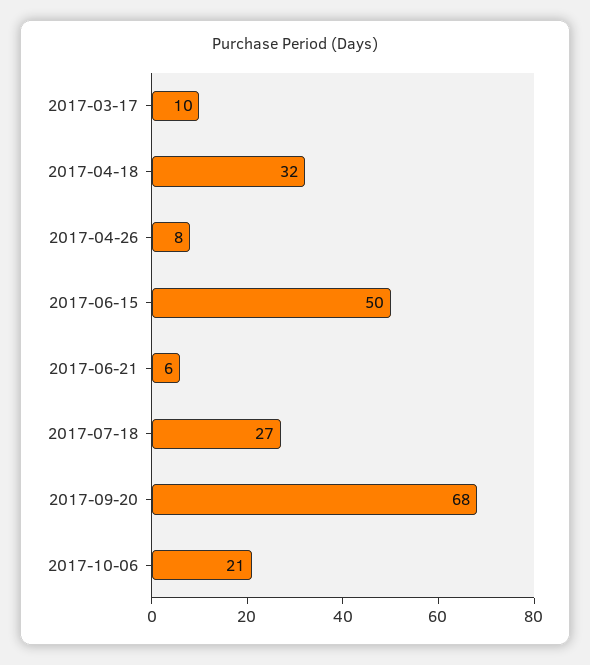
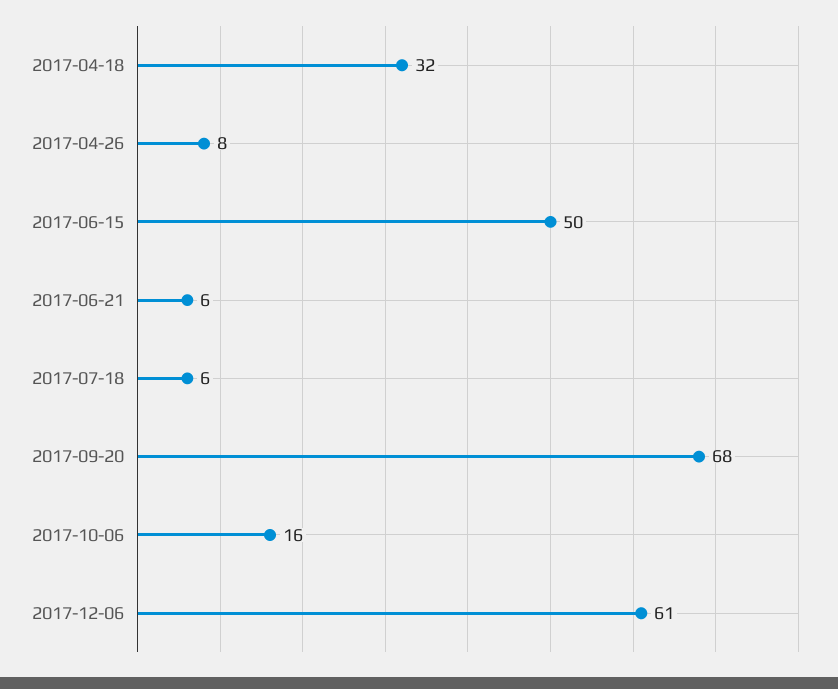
2017-03-17: 10 -> none
2017-07-18: 27 -> 6
2017-10-06: 21 -> 16
2017-12-06: none -> 61

